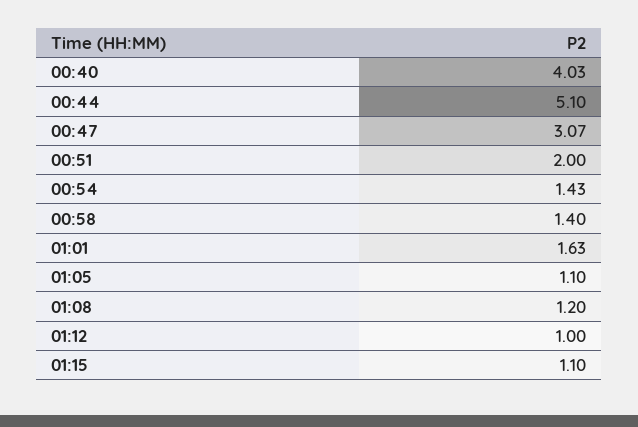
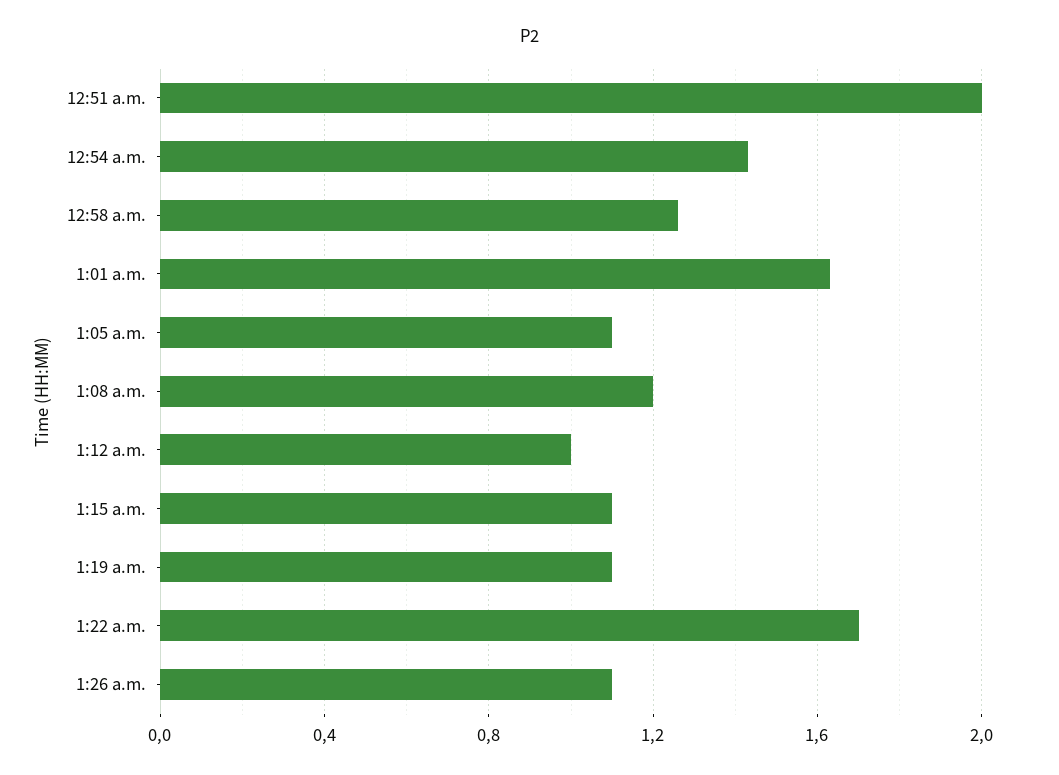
00:40: 4.03 -> none
00:44: 5.1 -> none
00:47: 3.07 -> none
00:58: 1.4 -> 1.25
1:19 a.m.: none -> 1.1
1:22 a.m.: none -> 1.7
1:26 a.m.: none -> 1.1

